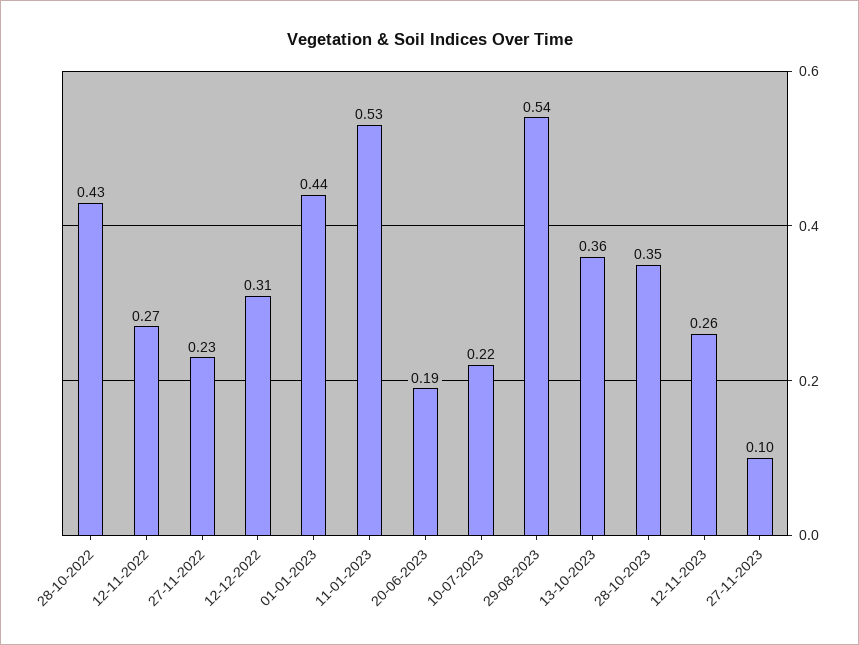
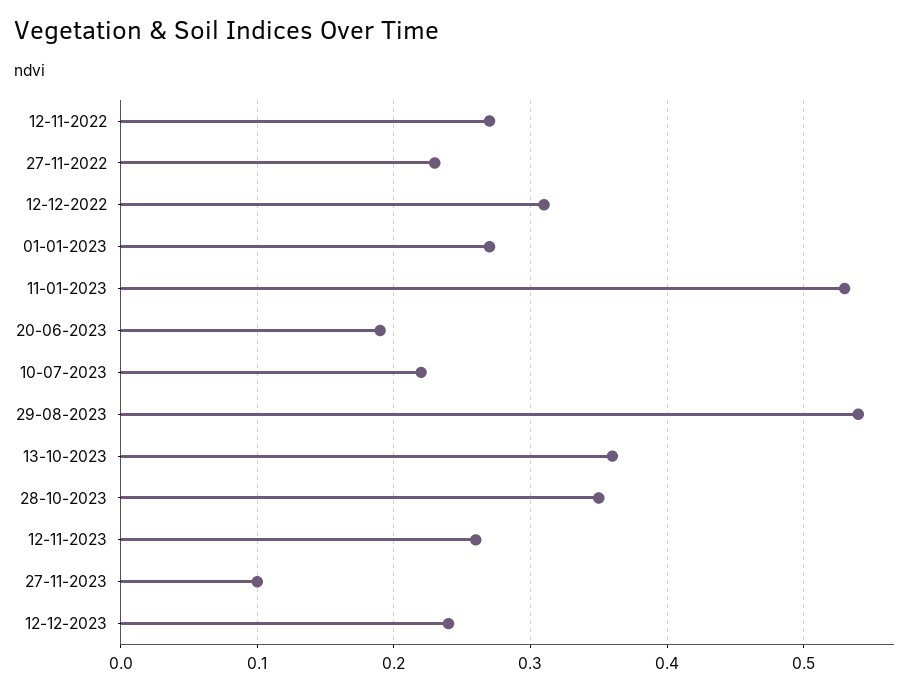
28-10-2022: 0.43 -> none
01-01-2023: 0.44 -> 0.27
12-12-2023: none -> 0.24

